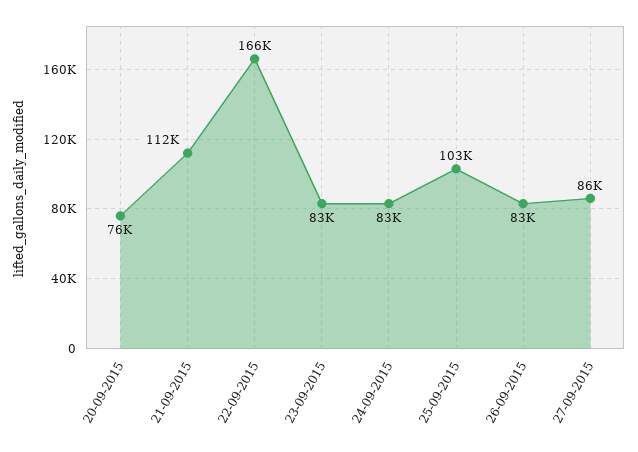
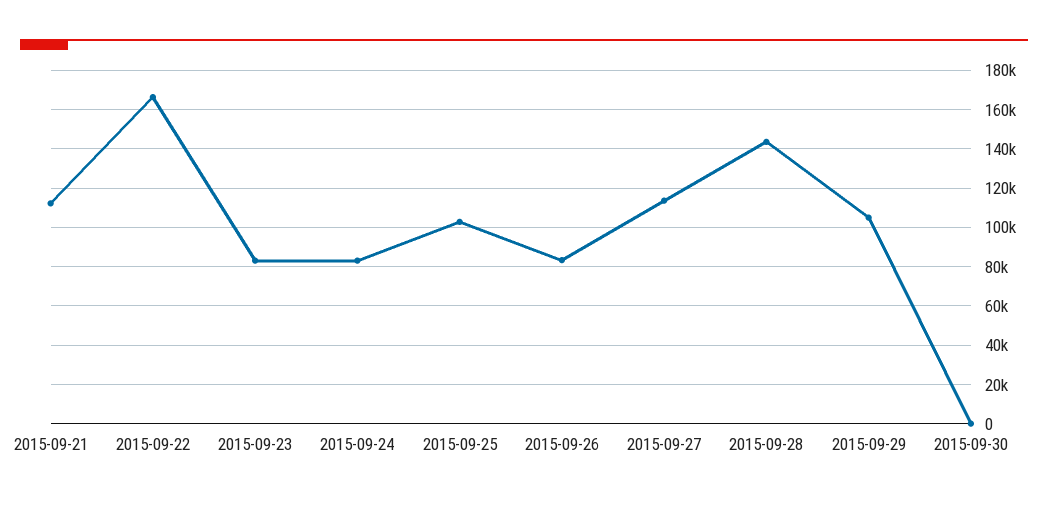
20-09-2015: 76000 -> none
27-09-2015: 86000 -> 115000
2015-09-28: none -> 145000
2015-09-29: none -> 105000
2015-09-30: none -> 0

